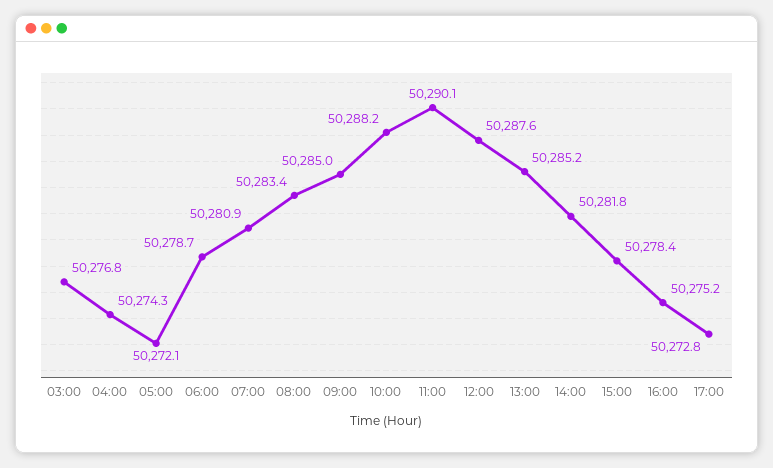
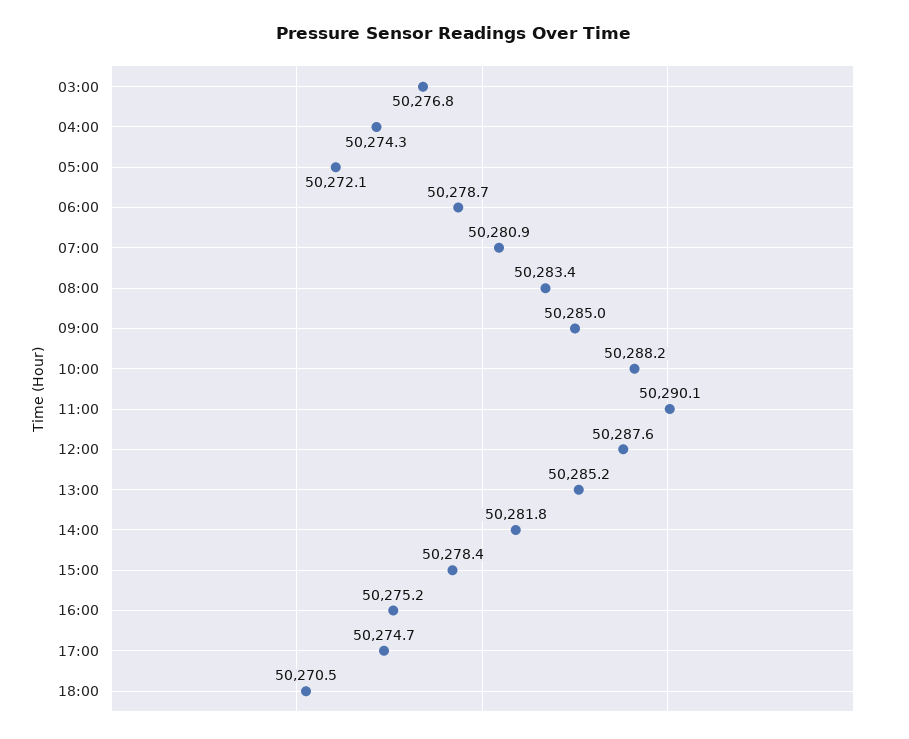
17:00: 50272.8 -> 50274.7
18:00: none -> 50270.5

